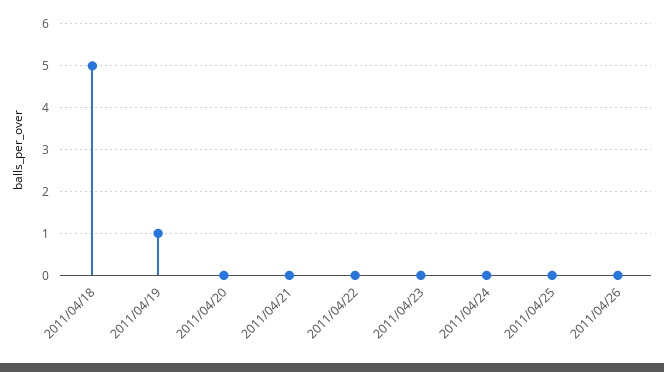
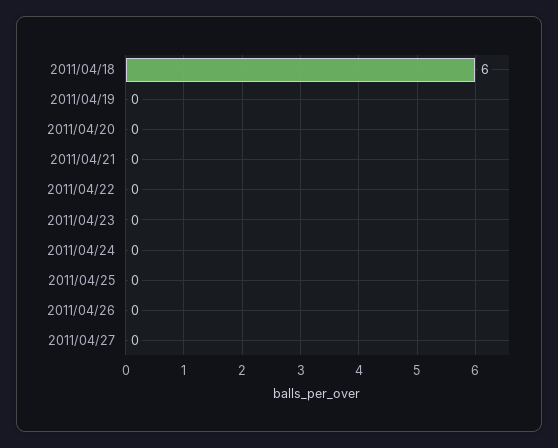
2011/04/18: 5 -> 6
2011/04/19: 1 -> 0
2011/04/27: none -> 0

